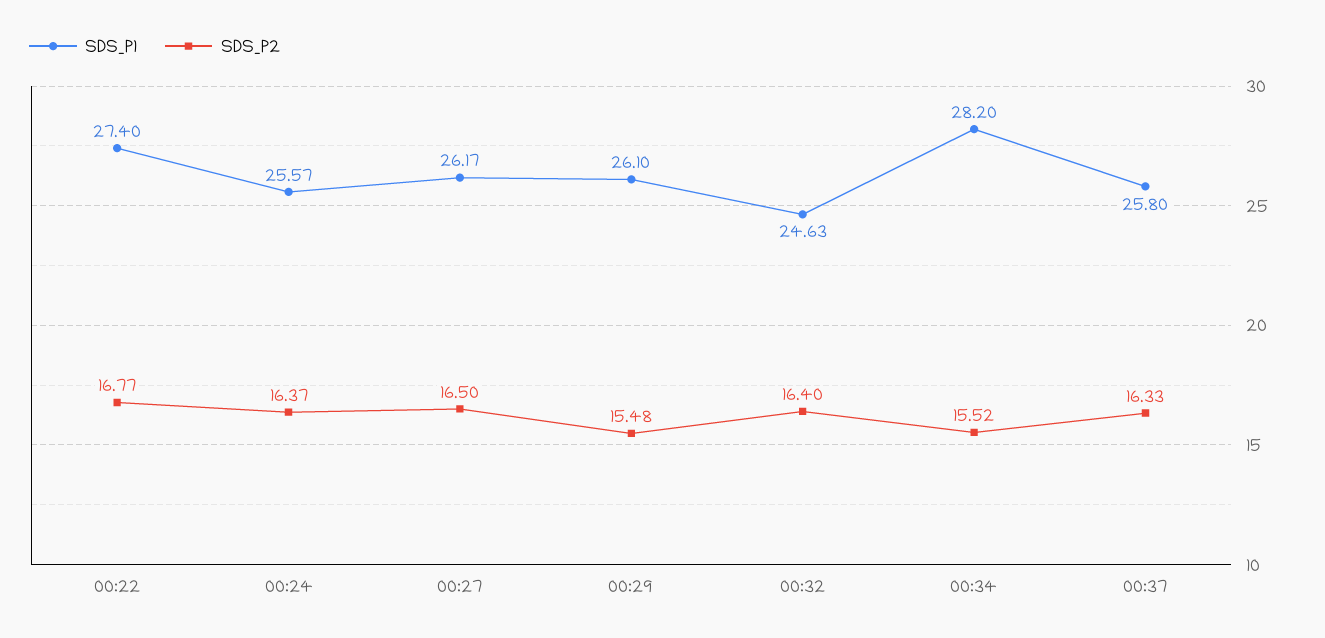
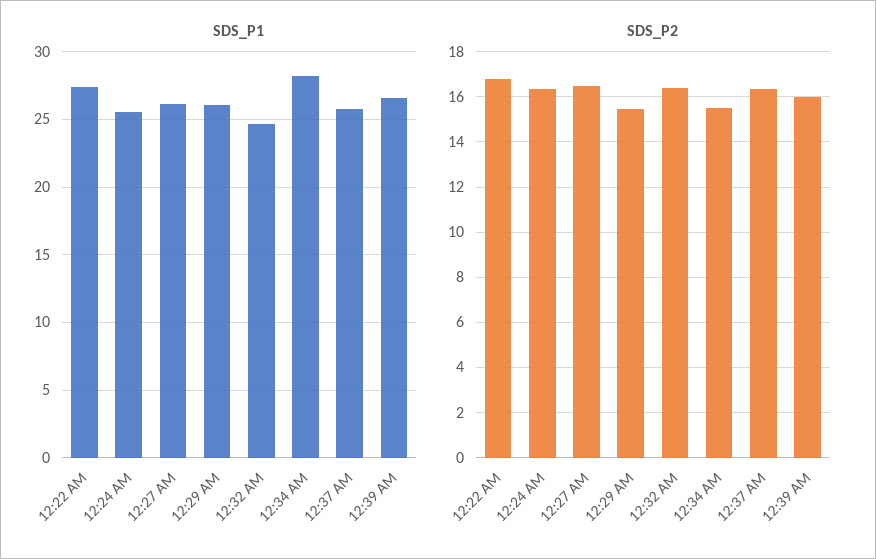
SDS_P1, 12:39 AM: none -> 26.5
SDS_P2, 12:39 AM: none -> 16

